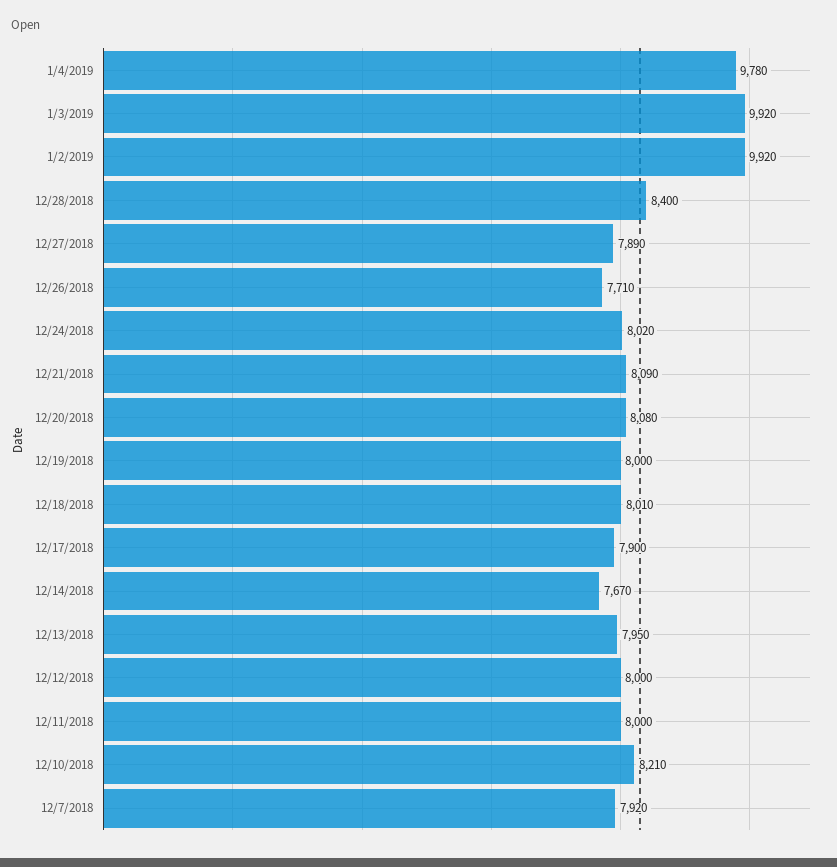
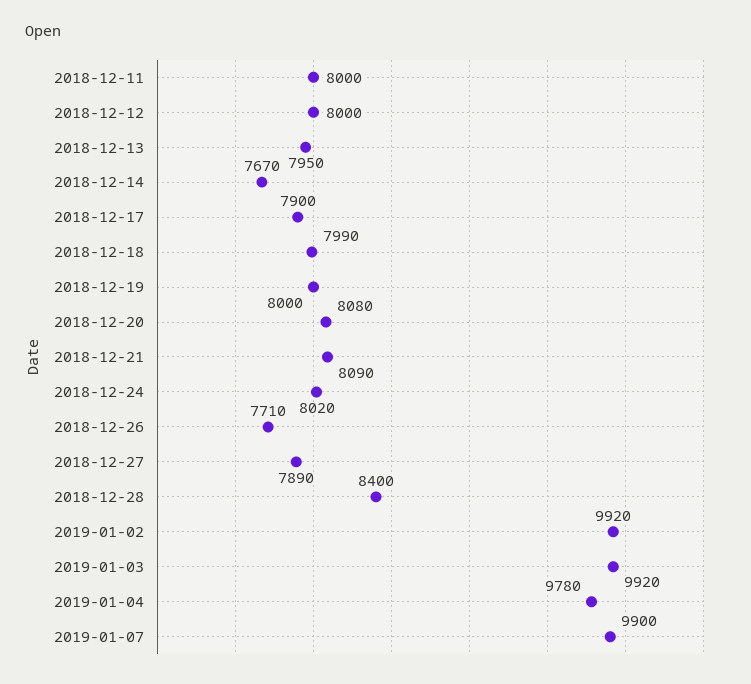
12/18/2018: 8010 -> 7990
12/10/2018: 8210 -> none
12/7/2018: 7920 -> none
2019-01-07: none -> 9900

